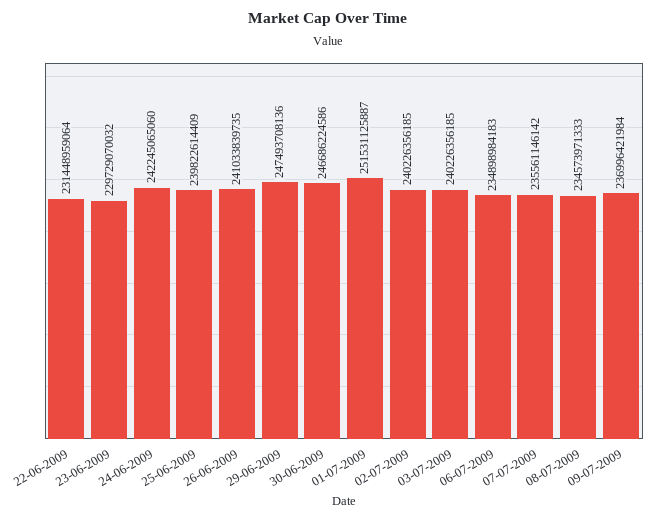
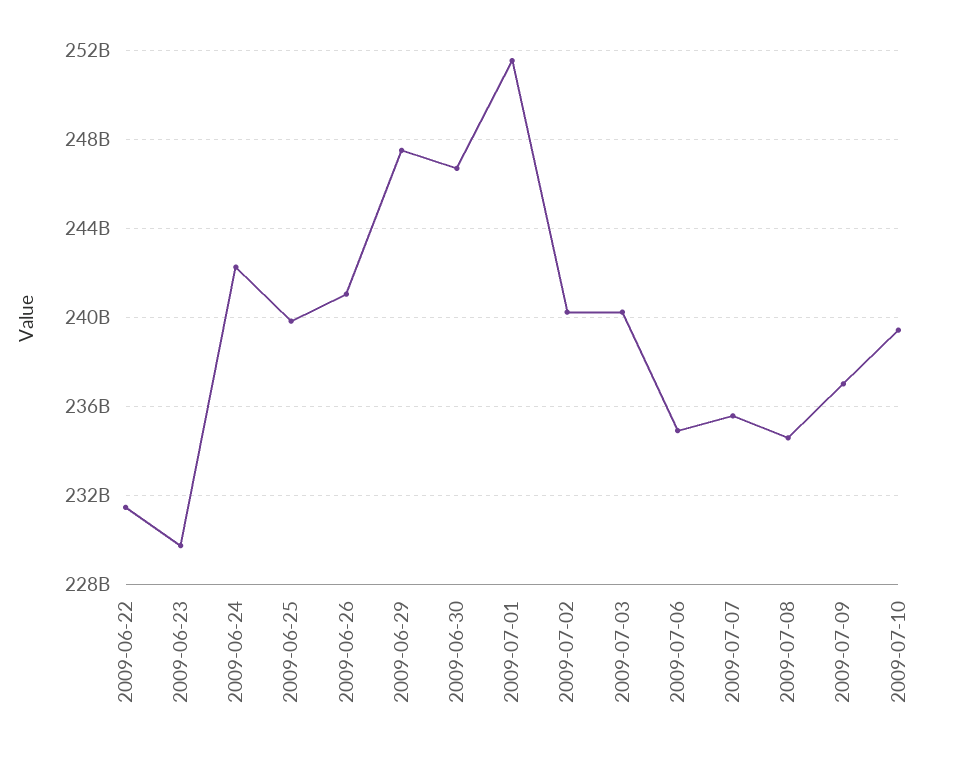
2009-07-10: none -> 239500000000

